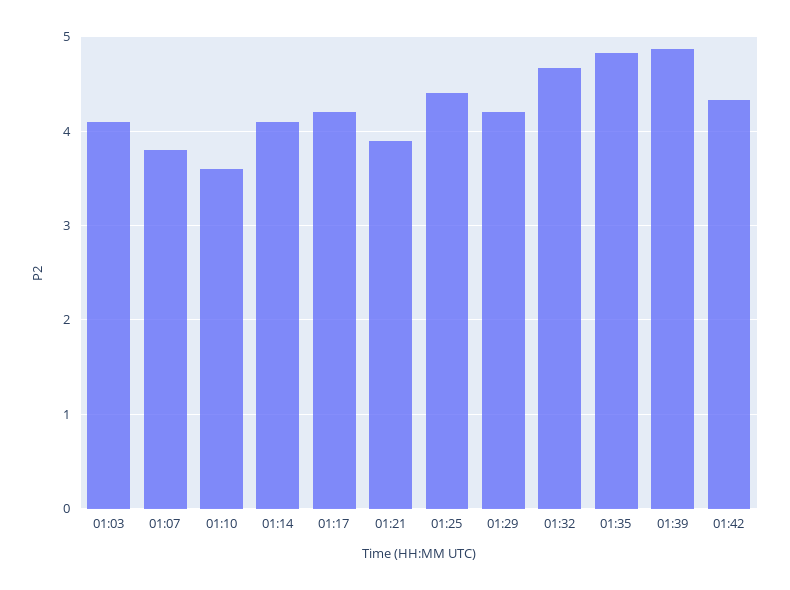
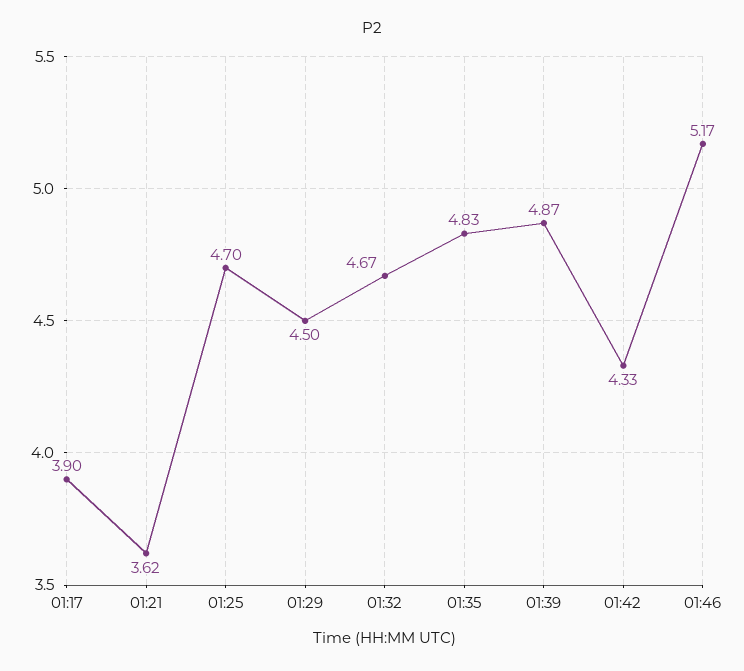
01:03: 4.1 -> none
01:07: 3.8 -> none
01:10: 3.6 -> none
01:14: 4.1 -> none
01:17: 4.2 -> 3.9
01:21: 3.9 -> 3.62
01:25: 4.4 -> 4.7
01:29: 4.2 -> 4.5
01:46: none -> 5.17

